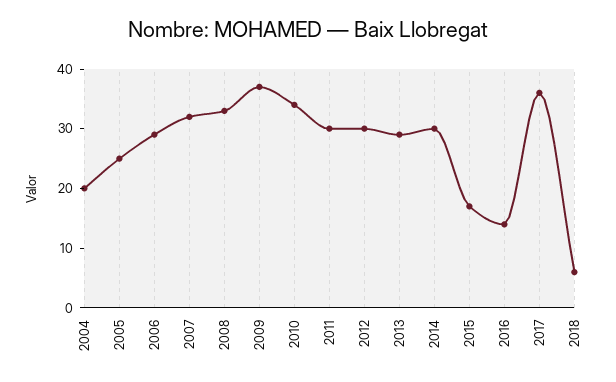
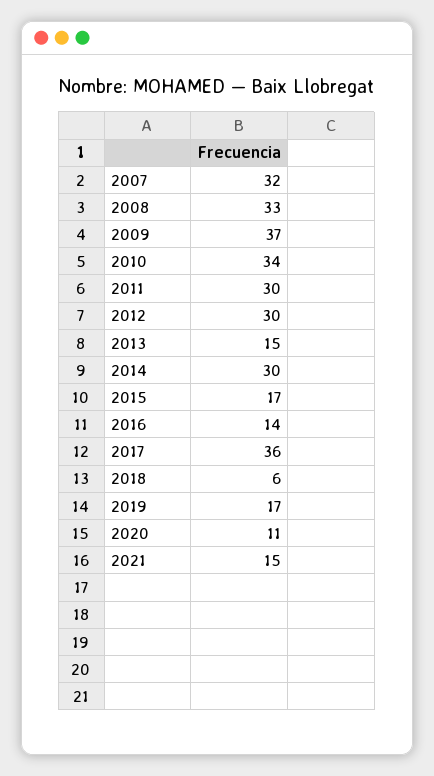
2004: 20 -> none
2005: 25 -> none
2006: 30 -> none
2013: 30 -> 15
2019: none -> 17
2020: none -> 11
2021: none -> 15

